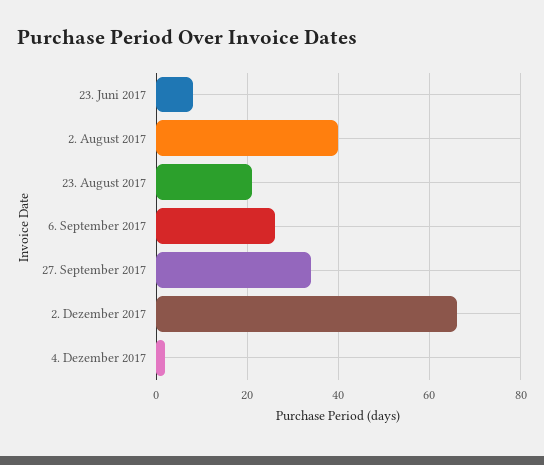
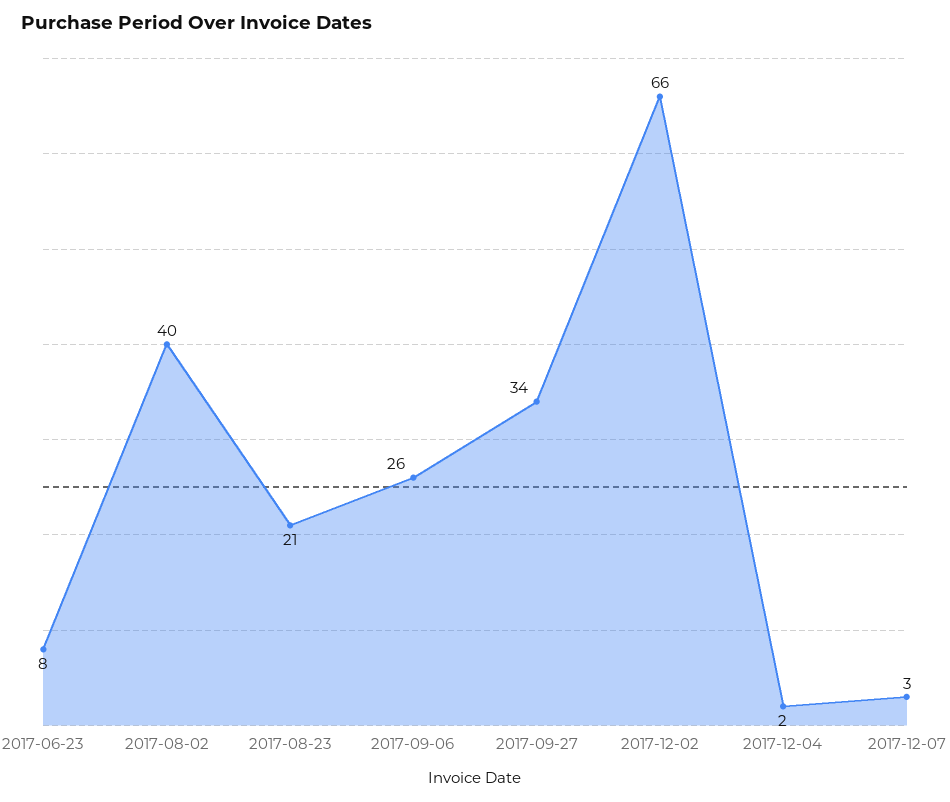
2017-12-07: none -> 3

